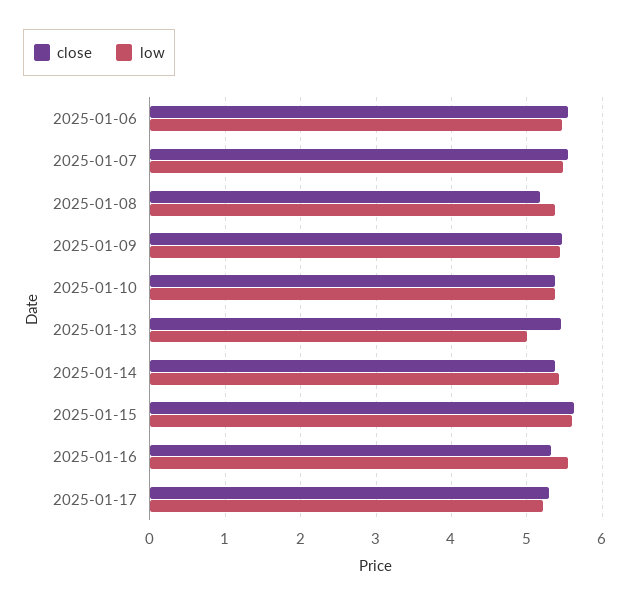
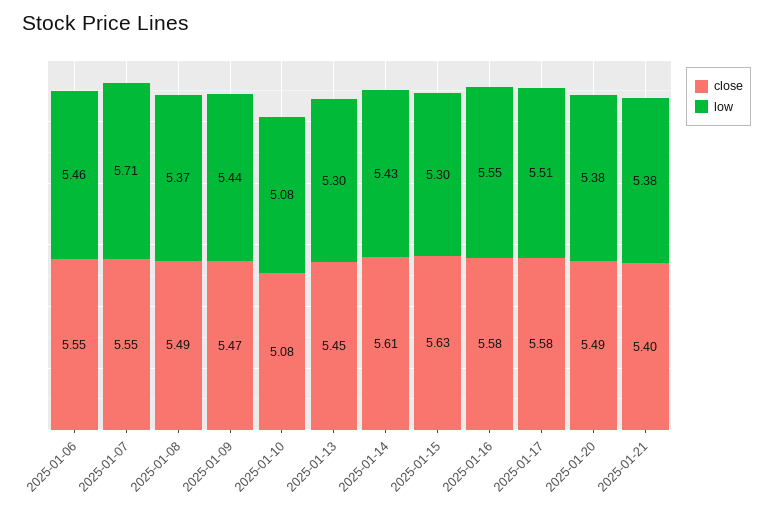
low, 2025-01-07: 5.5 -> 5.71
close, 2025-01-08: 5.2 -> 5.49
close, 2025-01-10: 5.4 -> 5.08
low, 2025-01-10: 5.4 -> 5.08
low, 2025-01-13: 5 -> 5.3
close, 2025-01-14: 5.4 -> 5.61
low, 2025-01-15: 5.6 -> 5.3
close, 2025-01-16: 5.3 -> 5.58
close, 2025-01-17: 5.3 -> 5.58
low, 2025-01-17: 5.2 -> 5.51
close, 2025-01-20: none -> 5.49
low, 2025-01-20: none -> 5.38
close, 2025-01-21: none -> 5.4
low, 2025-01-21: none -> 5.38

